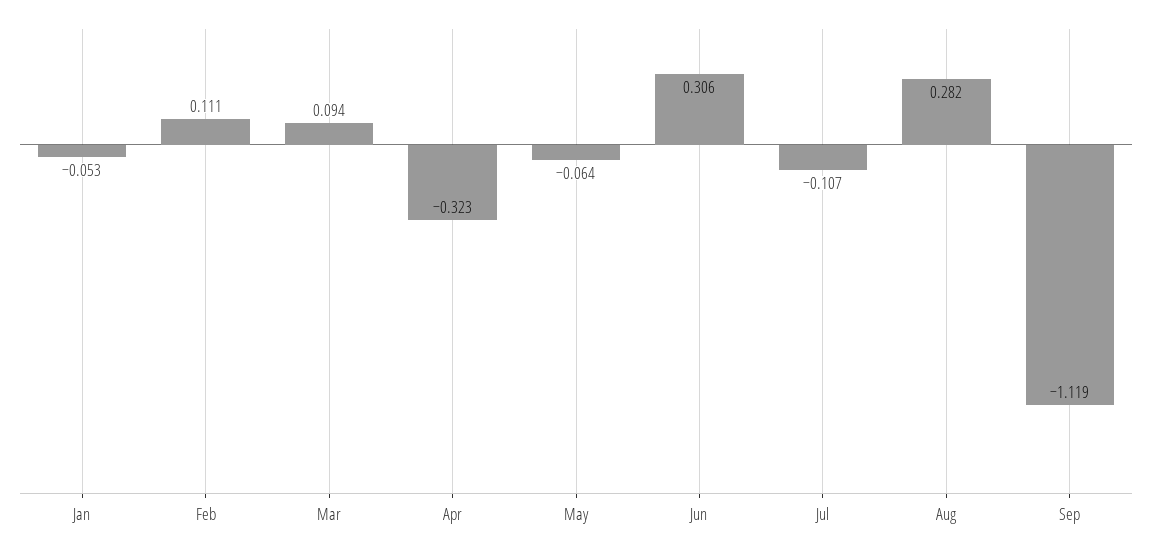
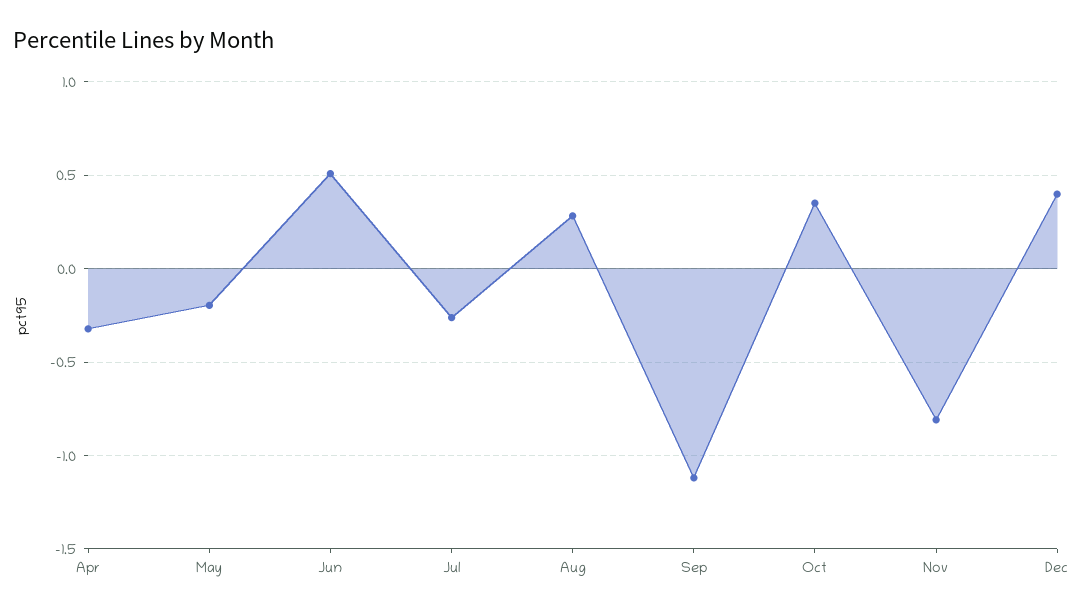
Jan: -0.053 -> none
Feb: 0.111 -> none
Mar: 0.094 -> none
May: -0.064 -> -0.2
Jun: 0.306 -> 0.5
Jul: -0.107 -> -0.25
Oct: none -> 0.35
Nov: none -> -0.8
Dec: none -> 0.4

